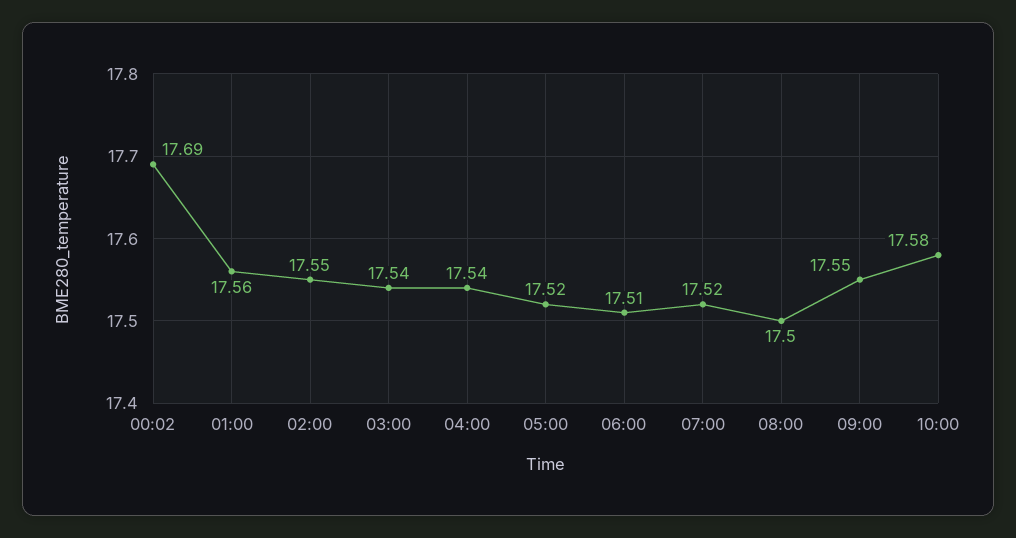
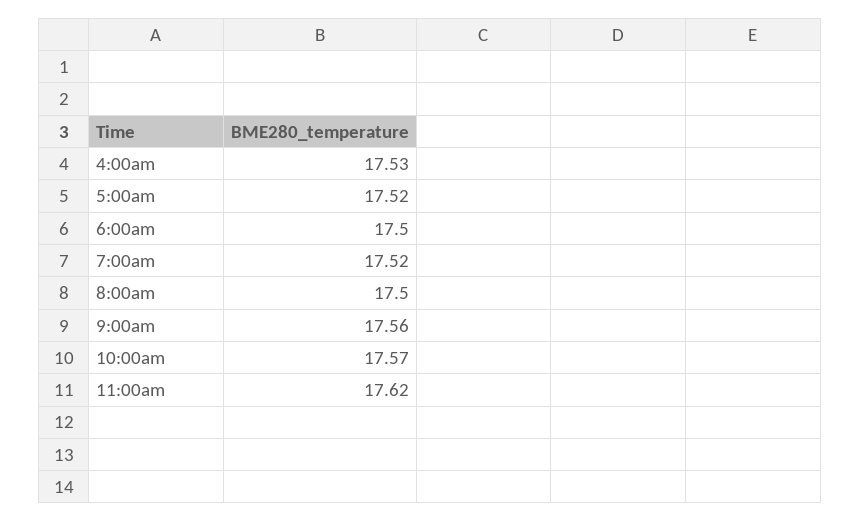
00:02: 17.69 -> none
01:00: 17.56 -> none
02:00: 17.55 -> none
03:00: 17.54 -> none
04:00: 17.54 -> 17.53
06:00: 17.51 -> 17.5
09:00: 17.55 -> 17.56
10:00: 17.58 -> 17.57
11:00am: none -> 17.62

